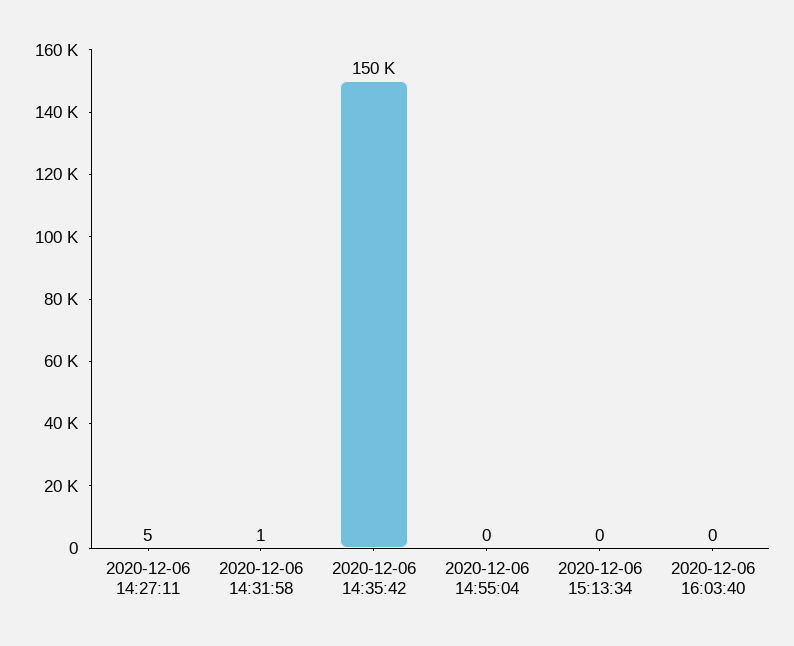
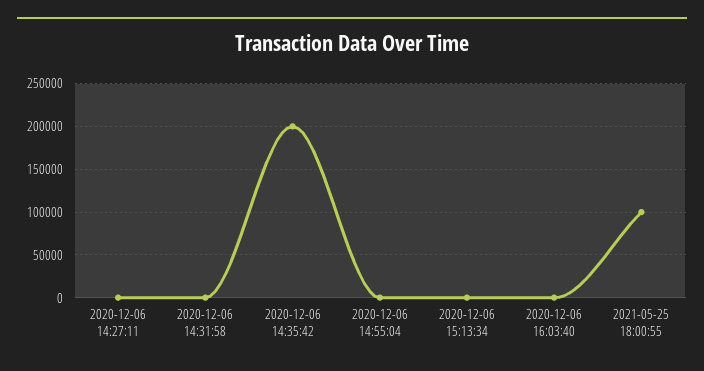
2020-12-06 14:35:42: 150000 -> 200000
2021-05-25 18:00:55: none -> 100000

